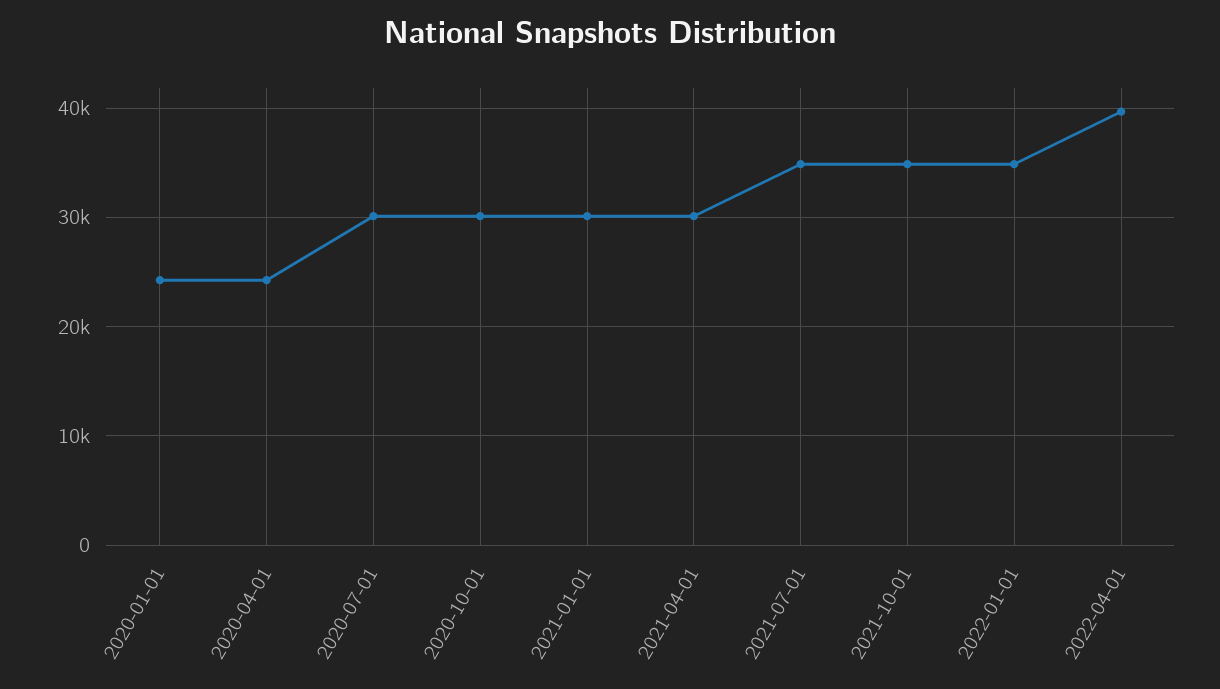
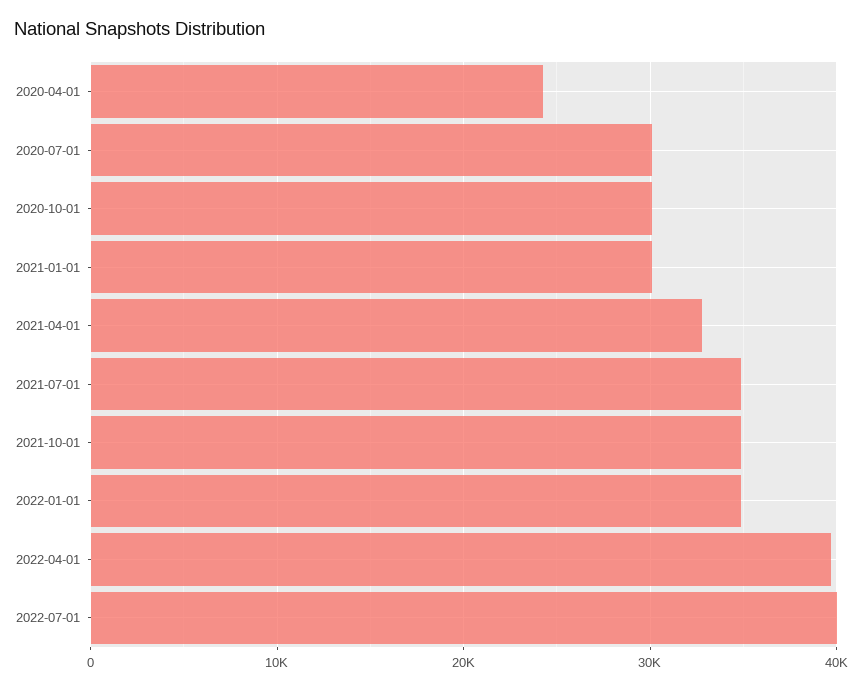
2020-01-01: 24000 -> none
2021-04-01: 30000 -> 33000
2022-07-01: none -> 40000

